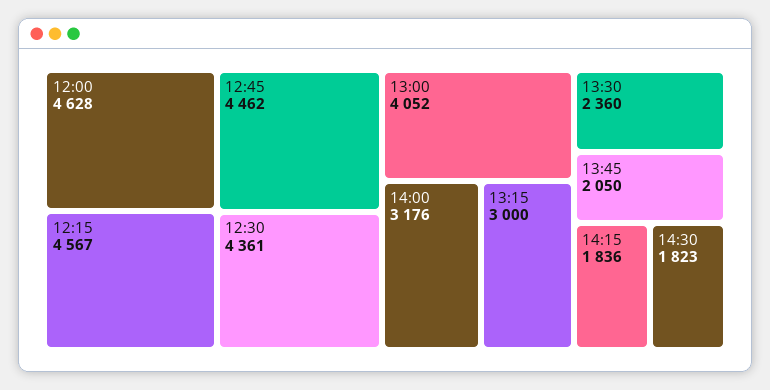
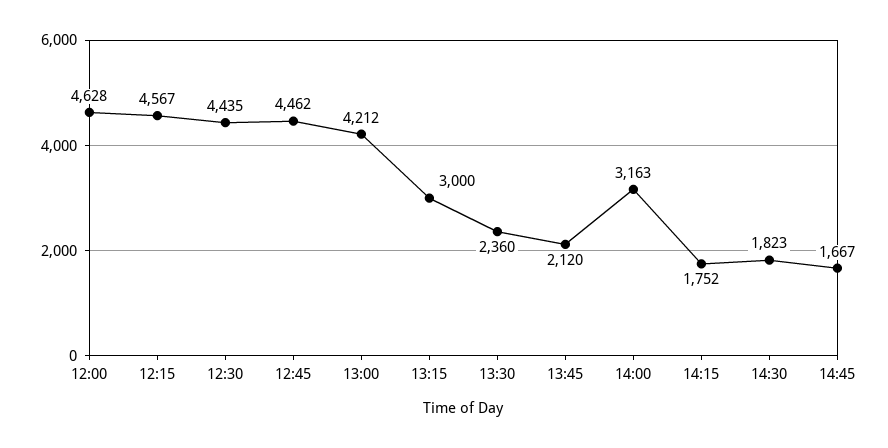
12:30: 4361 -> 4435
13:00: 4052 -> 4212
14:00: 3176 -> 3163
13:45: 2050 -> 2120
14:15: 1836 -> 1752
14:45: none -> 1667

